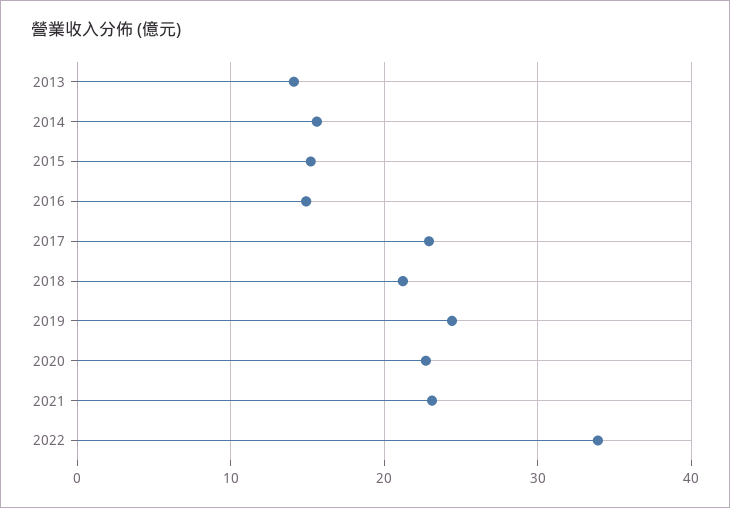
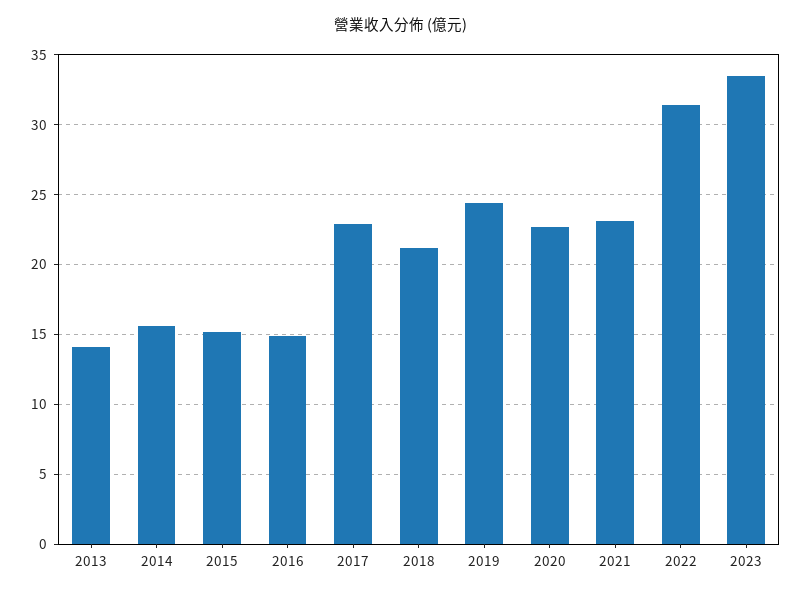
2022: 34 -> 31.5
2023: none -> 33.5

